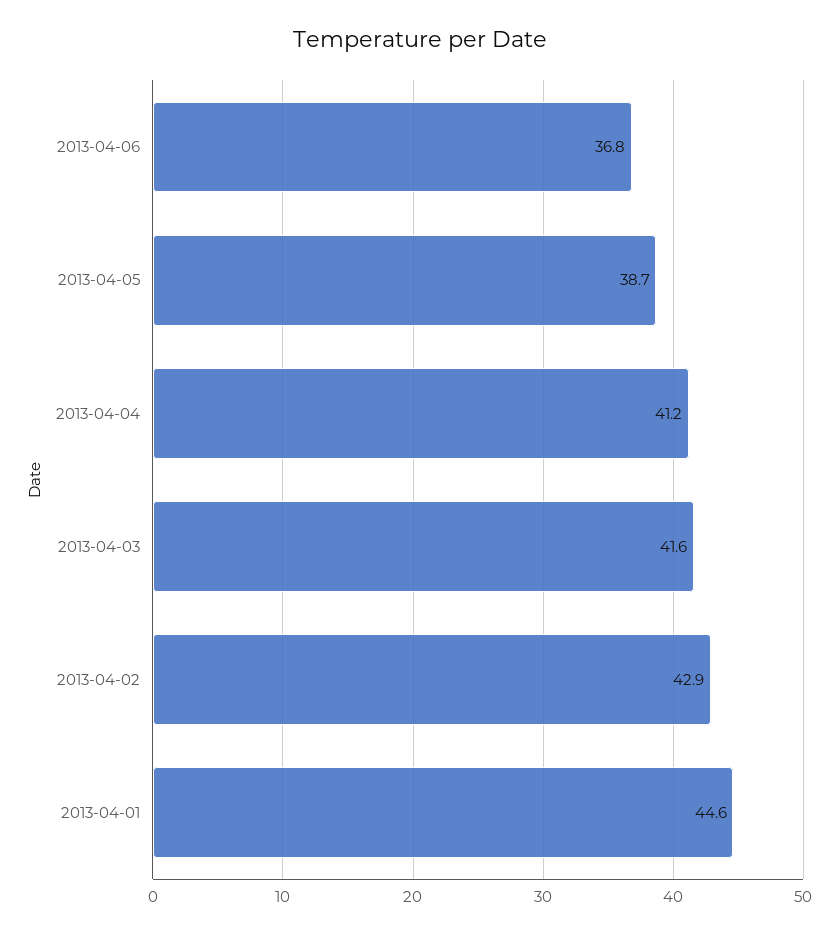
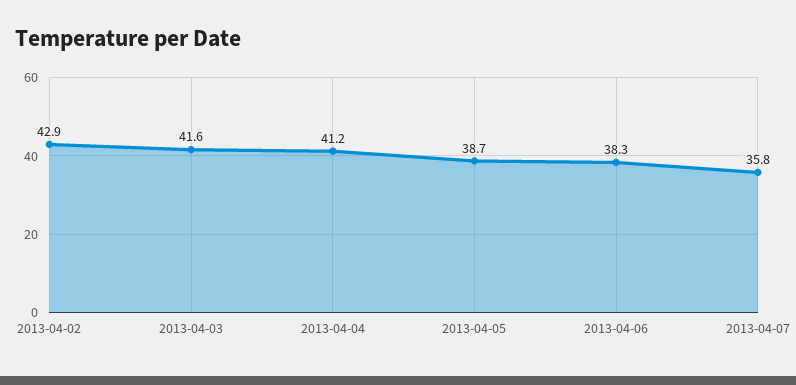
2013-04-06: 36.8 -> 38.3
2013-04-01: 44.6 -> none
2013-04-07: none -> 35.8

